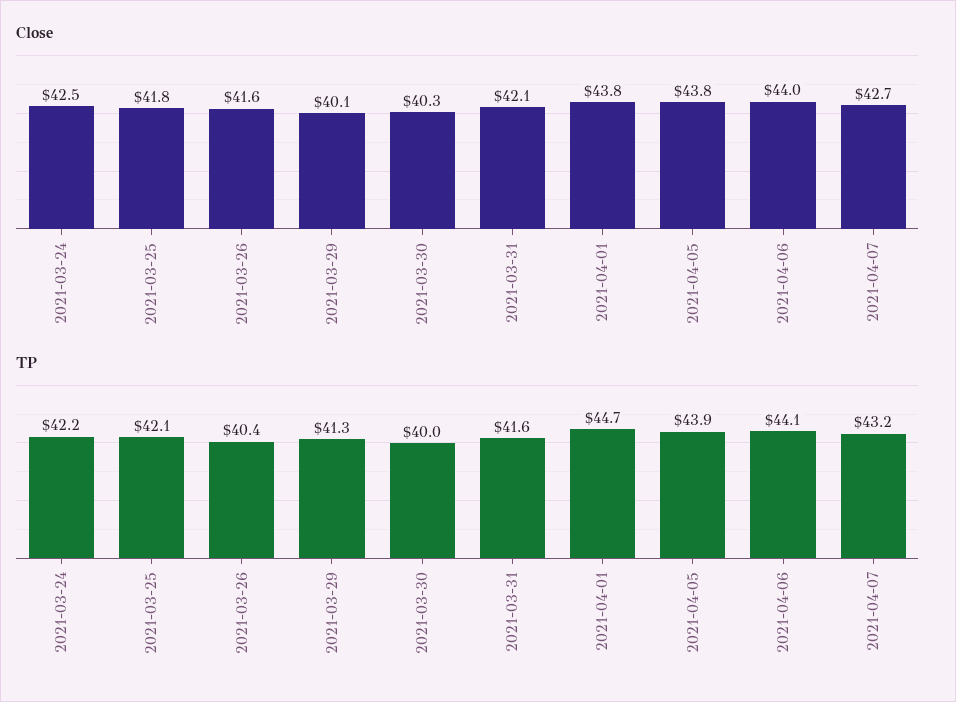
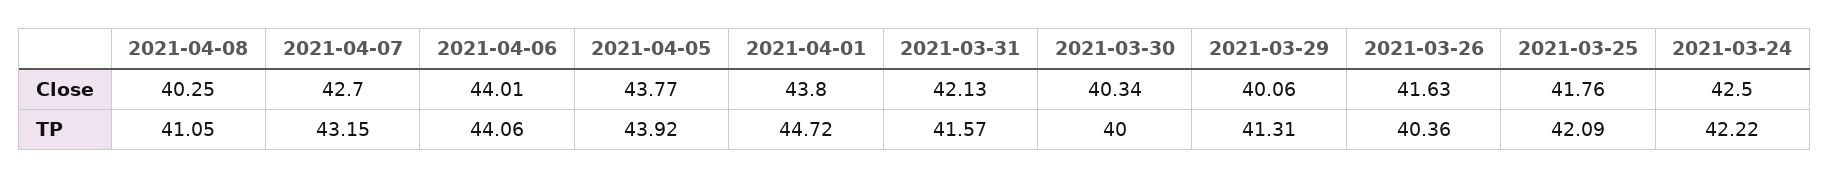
Close, 2021-04-08: none -> 40.25
TP, 2021-04-08: none -> 41.05

